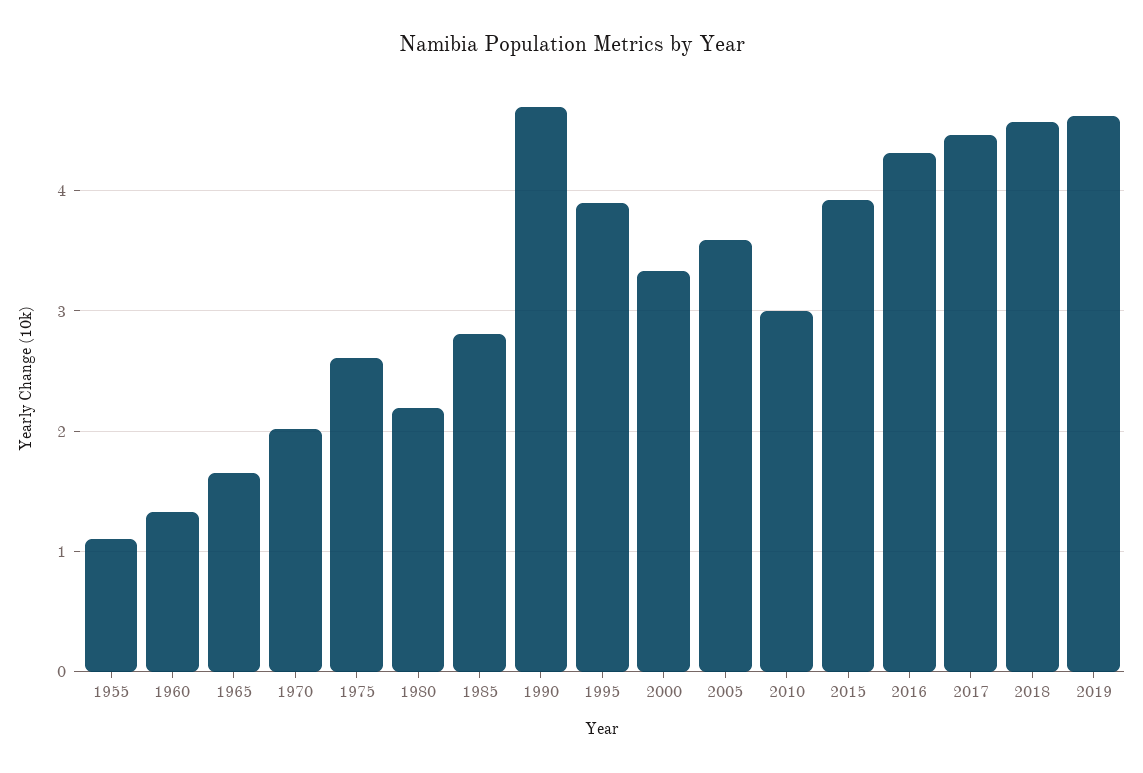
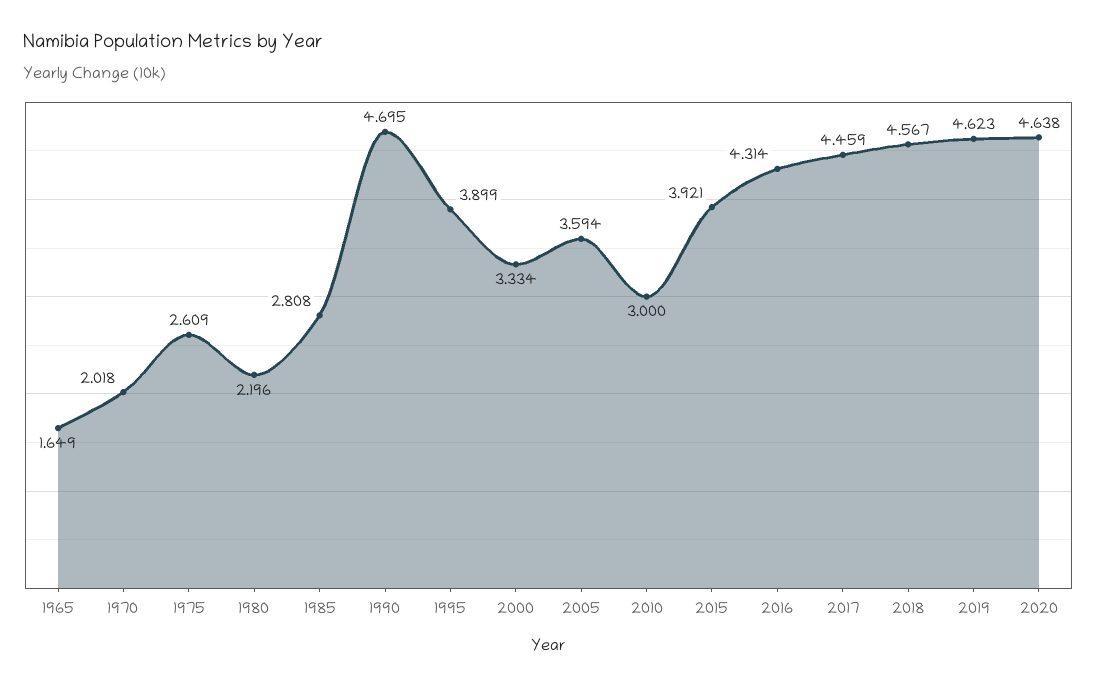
1955: 1.1 -> none
1960: 1.3 -> none
2020: none -> 4.638

